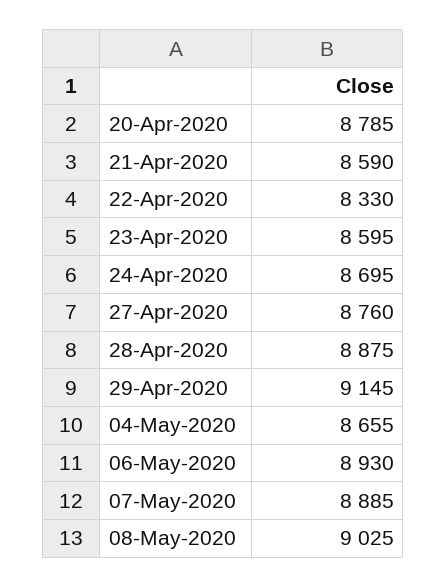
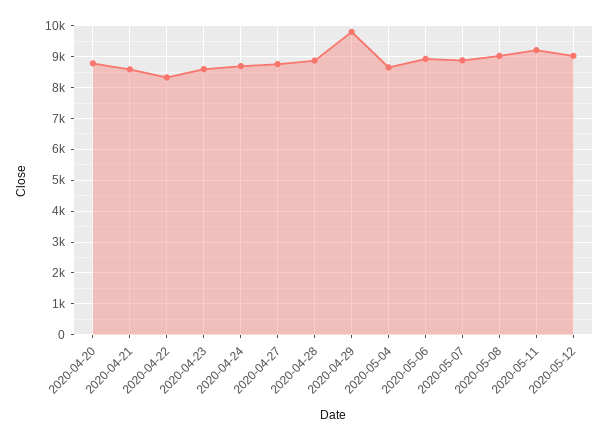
29-Apr-2020: 9145 -> 9800
2020-05-11: none -> 9200
2020-05-12: none -> 9000

